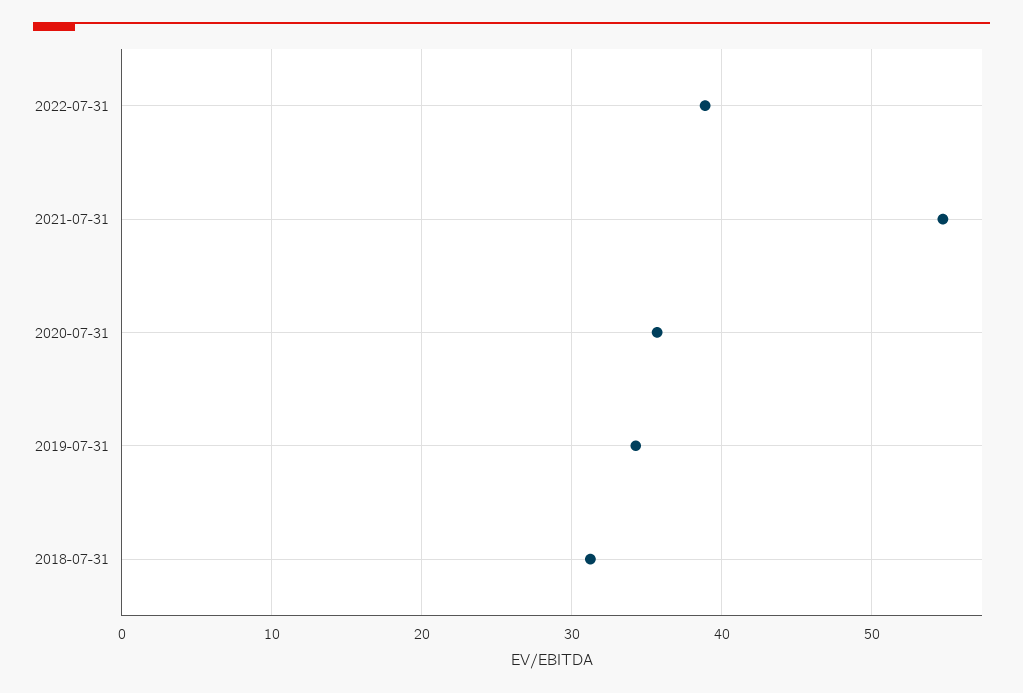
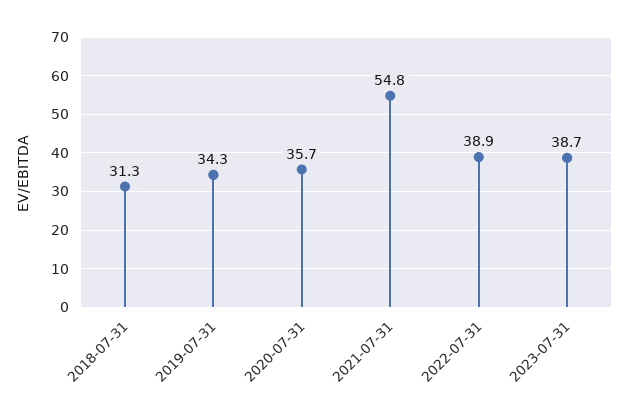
2023-07-31: none -> 38.7

